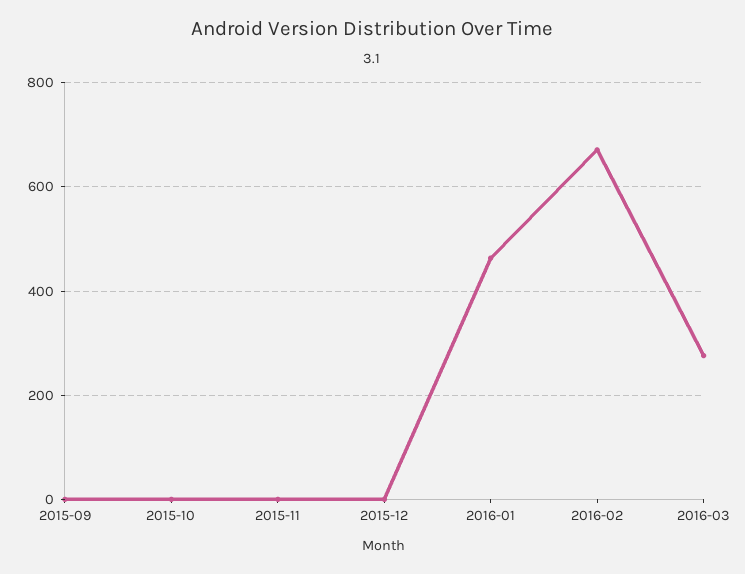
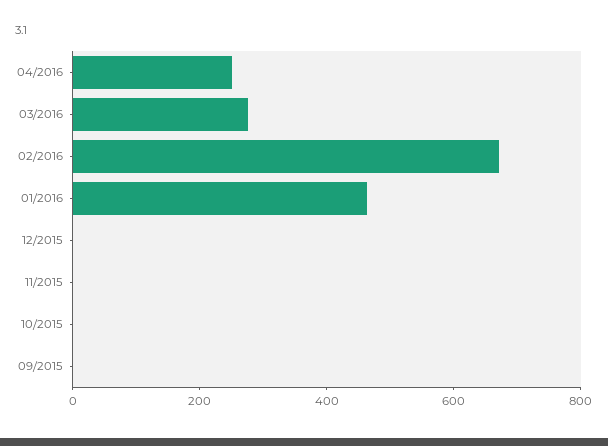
04/2016: none -> 250

